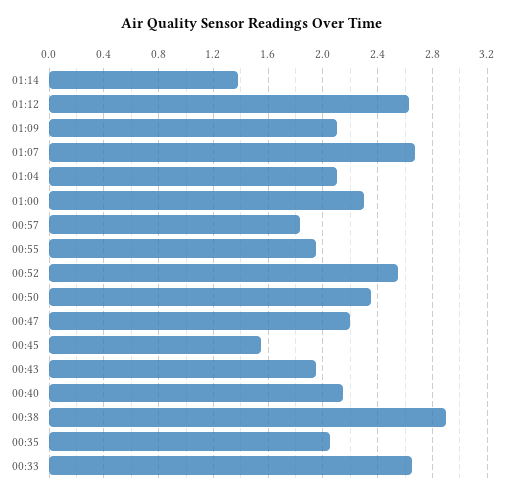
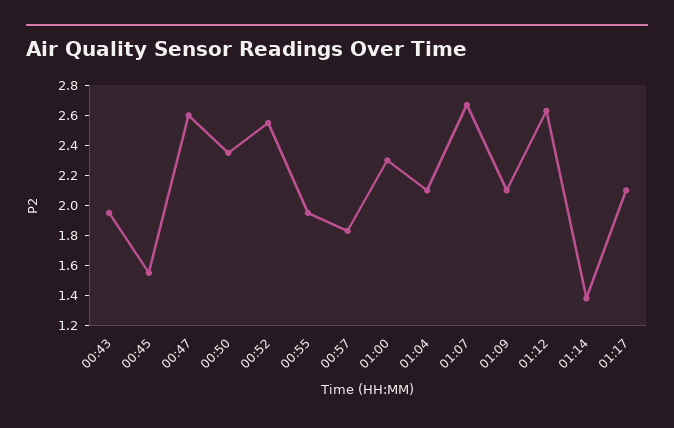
00:47: 2.2 -> 2.6
00:40: 2.15 -> none
00:38: 2.9 -> none
00:35: 2.05 -> none
00:33: 2.65 -> none
01:17: none -> 2.1

